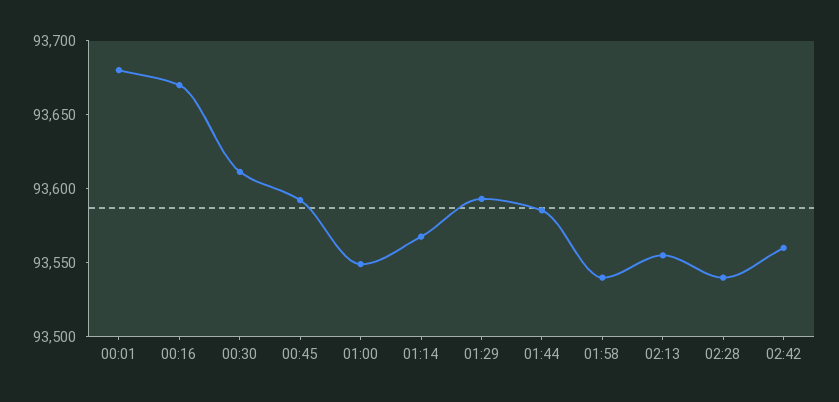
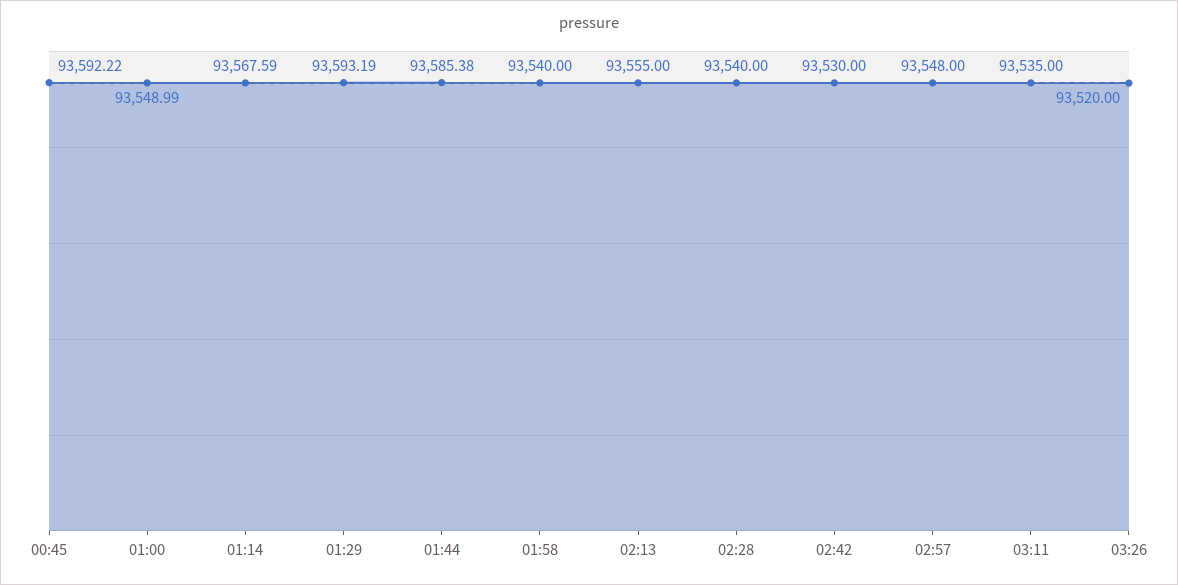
00:01: 93680 -> none
00:16: 93670 -> none
00:30: 93610 -> none
02:42: 93560 -> 93530
02:57: none -> 93548
03:11: none -> 93535
03:26: none -> 93520

